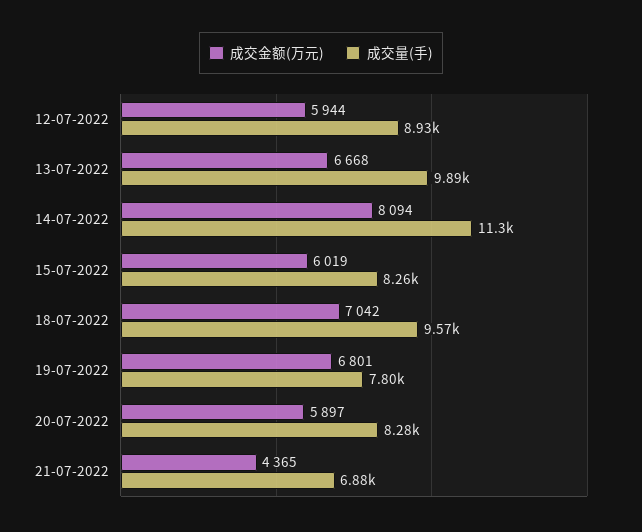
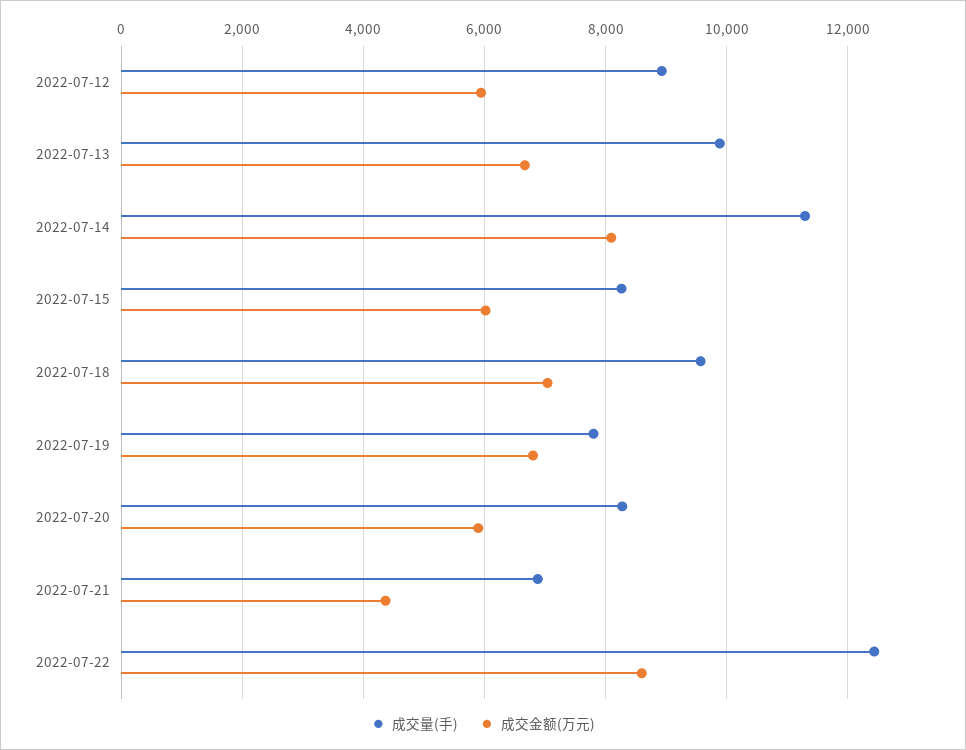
成交量(手), 2022-07-22: none -> 12400
成交金额(万元), 2022-07-22: none -> 8600

